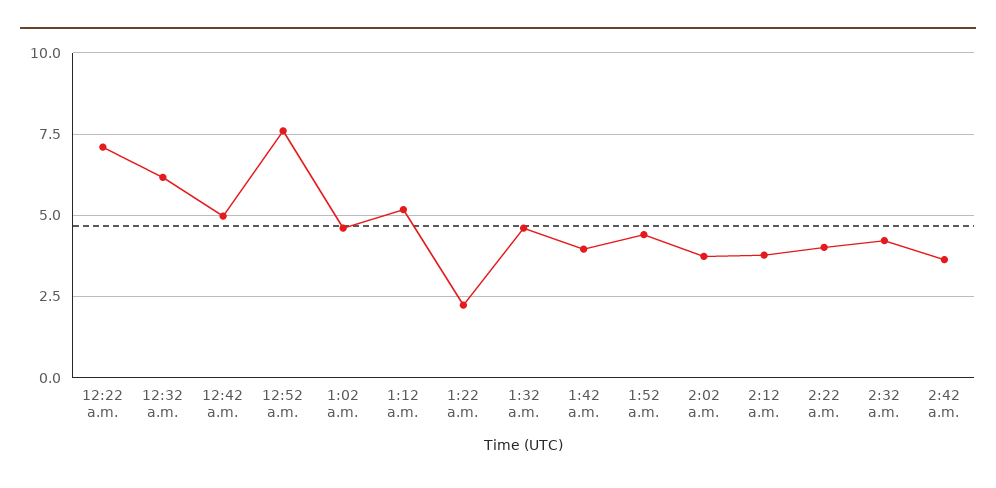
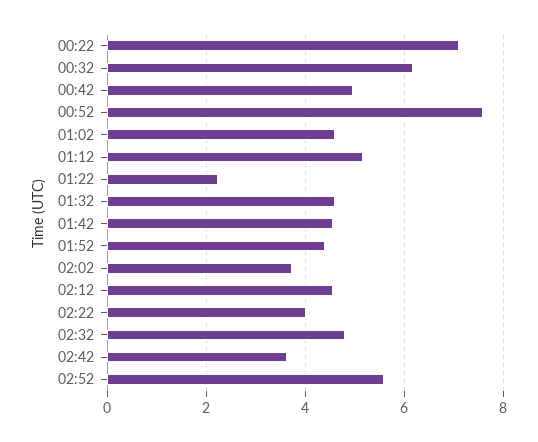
1:42 a.m.: 4 -> 4.6
2:12 a.m.: 3.75 -> 4.6
2:32 a.m.: 4.25 -> 4.8
02:52: none -> 5.6

